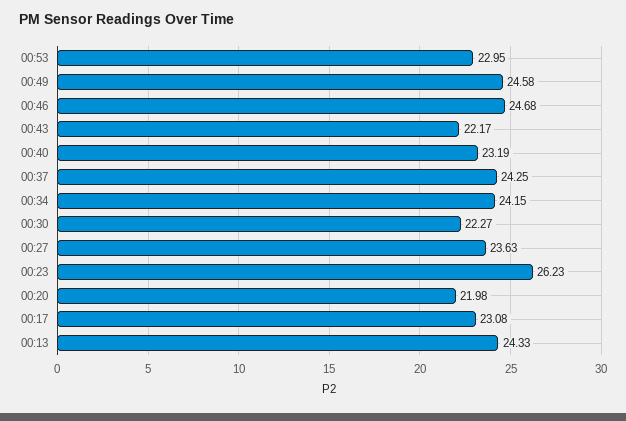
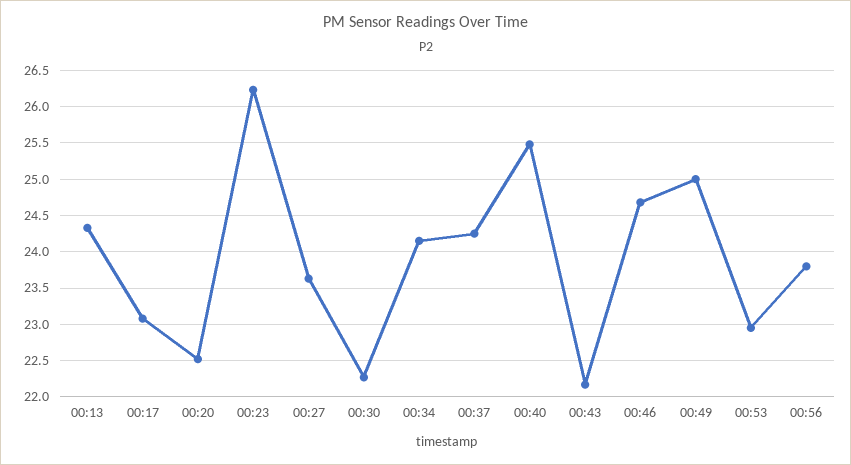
00:49: 24.58 -> 25
00:40: 23.19 -> 25.5
00:20: 21.98 -> 22.5
00:56: none -> 23.8

